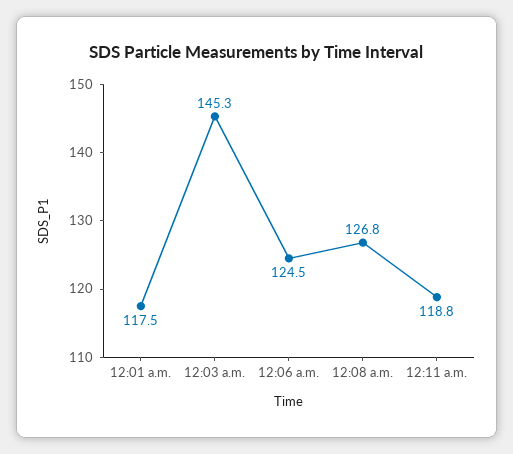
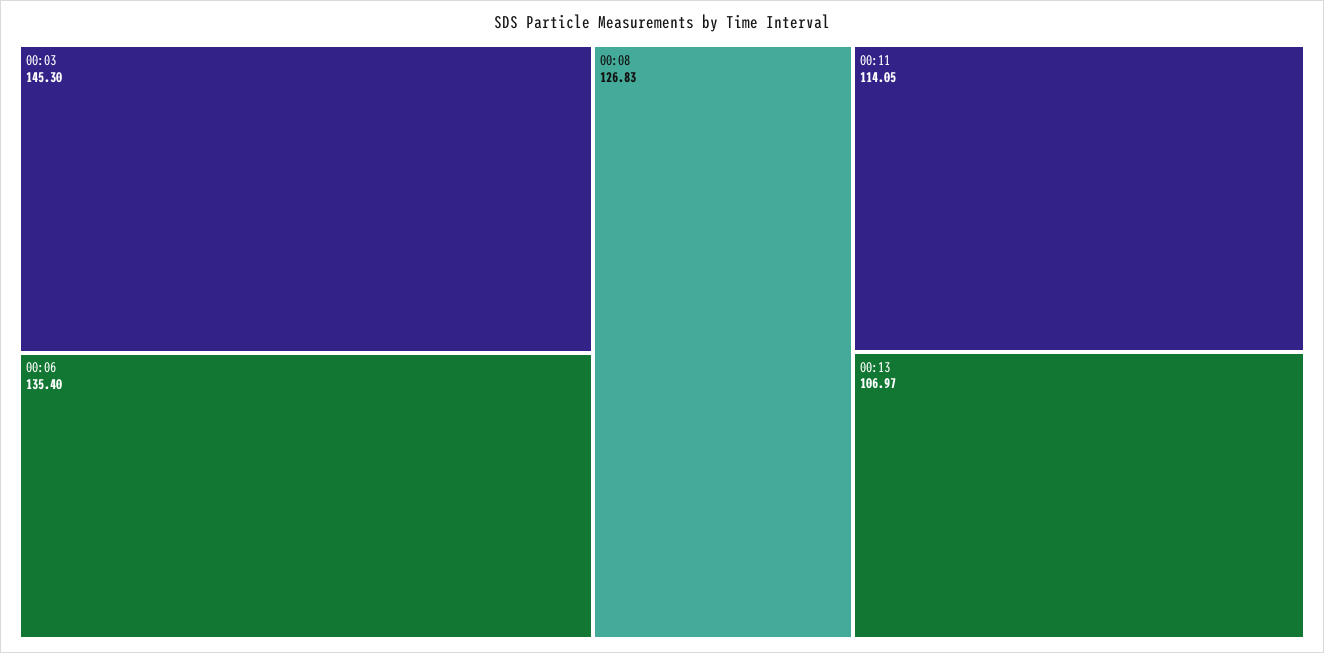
12:01 a.m.: 117.5 -> none
12:06 a.m.: 124.5 -> 135.4
12:11 a.m.: 118.8 -> 114.05
00:13: none -> 106.97

